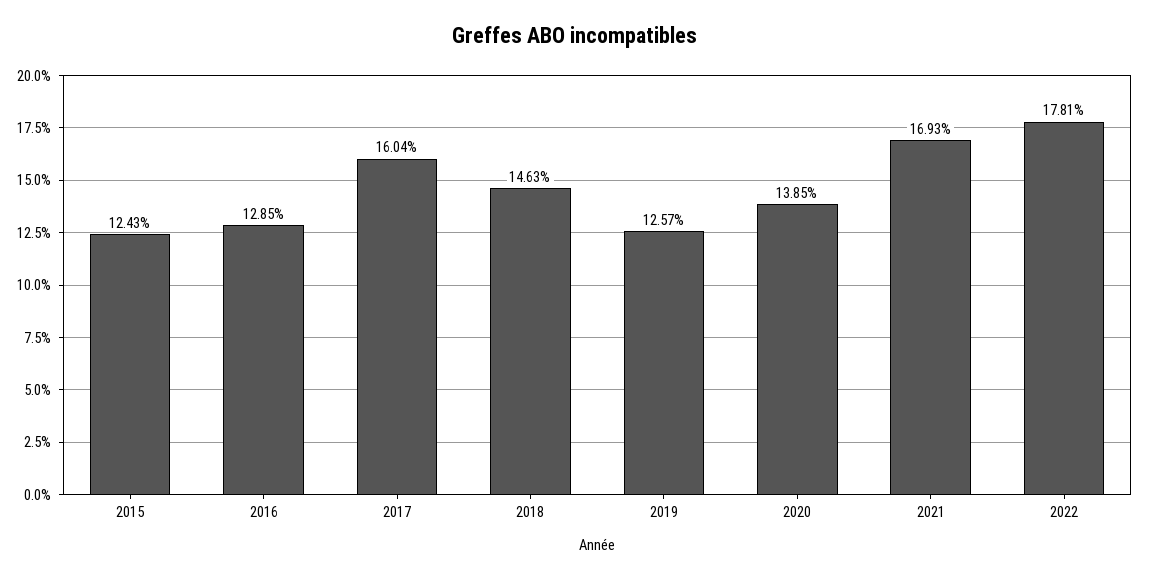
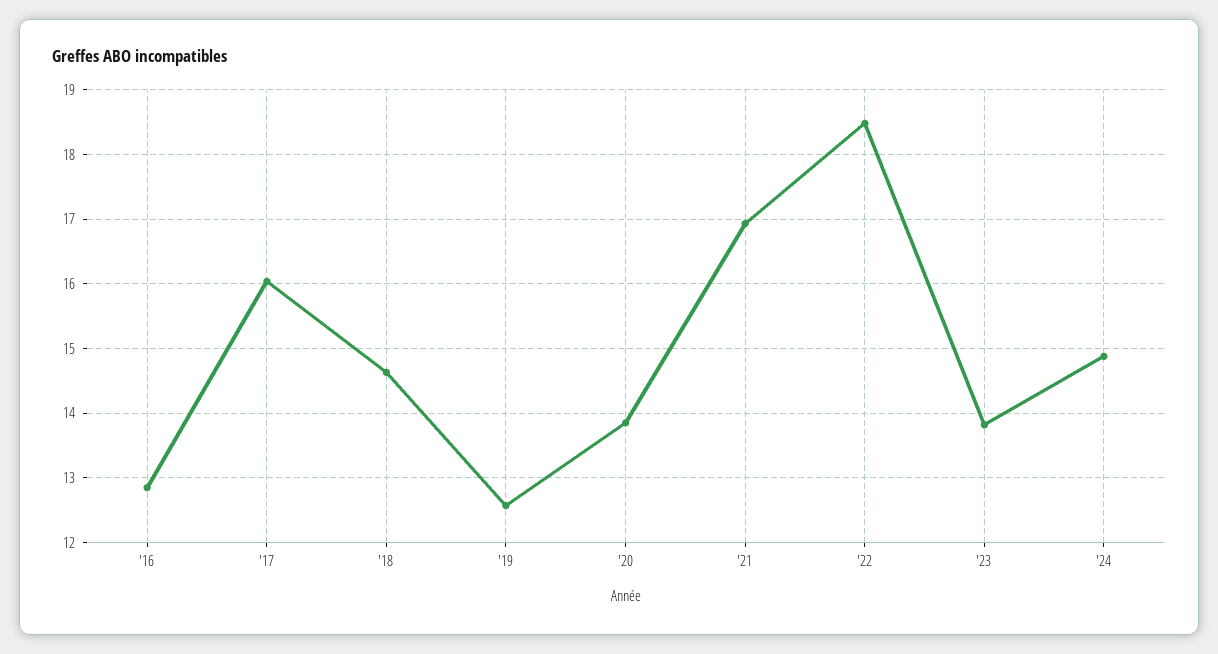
2015: 12.43 -> none
2022: 17.81 -> 18.5
'23: none -> 13.8
'24: none -> 14.9

